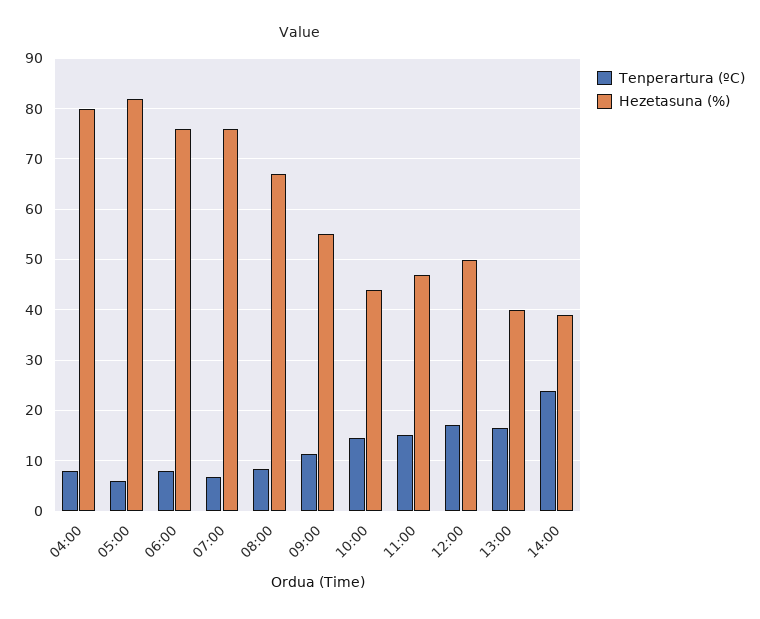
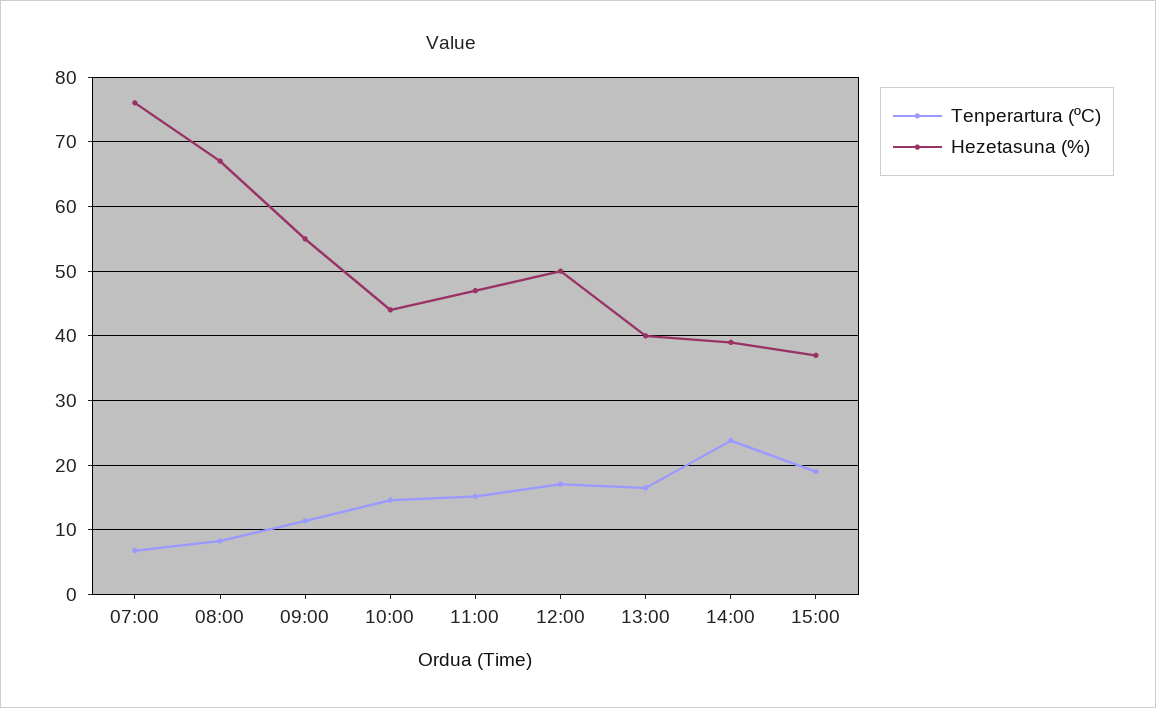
Tenperartura (ºC), 04:00: 8 -> none
Hezetasuna (%), 04:00: 80 -> none
Tenperartura (ºC), 05:00: 6 -> none
Hezetasuna (%), 05:00: 82 -> none
Tenperartura (ºC), 06:00: 8 -> none
Hezetasuna (%), 06:00: 76 -> none
Tenperartura (ºC), 15:00: none -> 19
Hezetasuna (%), 15:00: none -> 37

